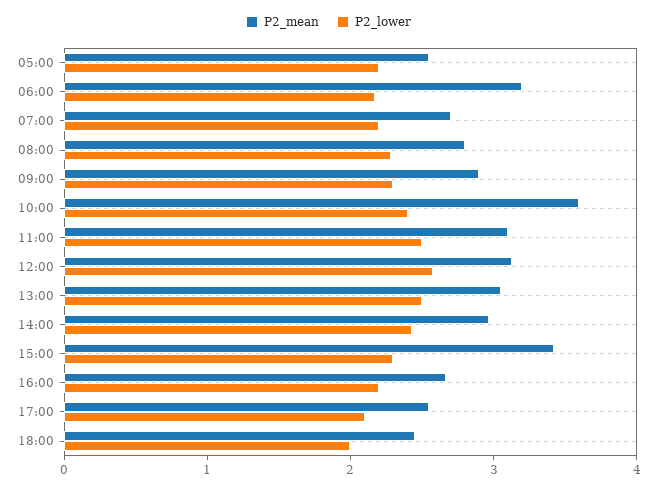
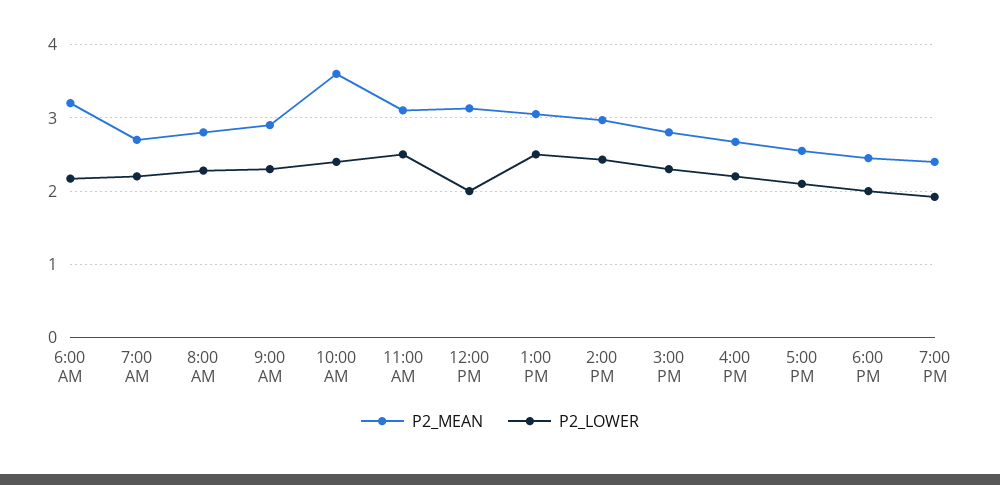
P2_mean, 05:00: 2.6 -> none
P2_lower, 05:00: 2.2 -> none
P2_lower, 12:00: 2.6 -> 2
P2_mean, 15:00: 3.4 -> 2.8
P2_mean, 7:00 PM: none -> 2.4
P2_lower, 7:00 PM: none -> 1.9

